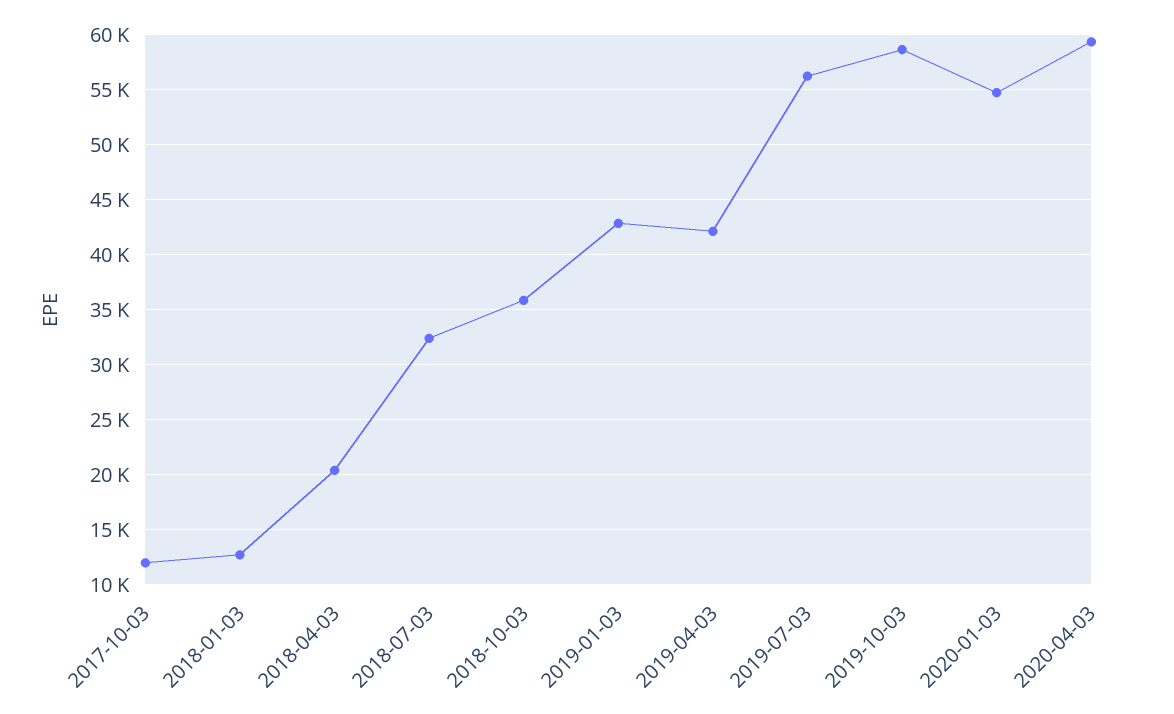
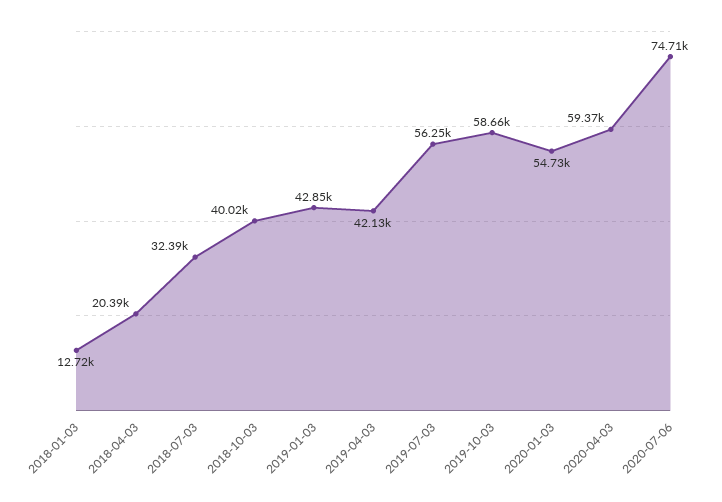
2017-10-03: 12000 -> none
2018-10-03: 36000 -> 40020
2020-07-06: none -> 74710

